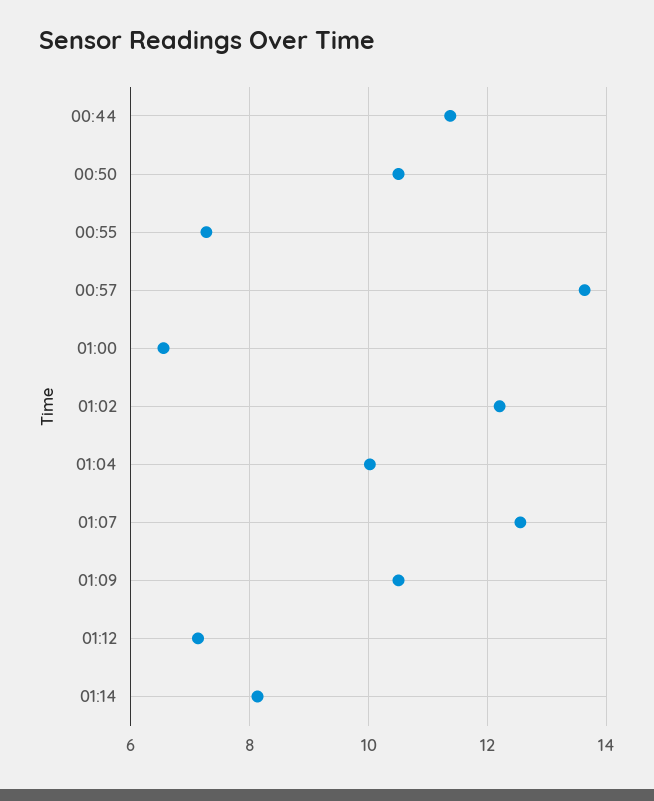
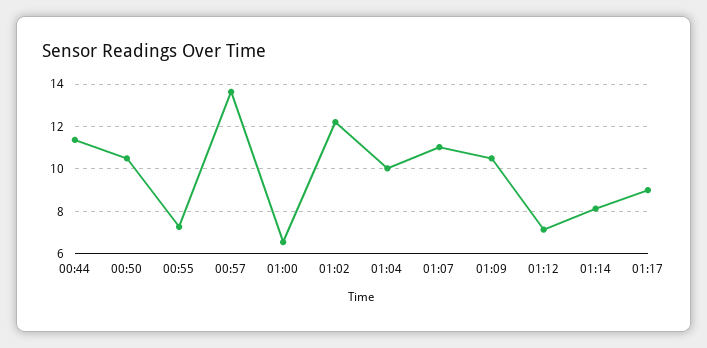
01:07: 12.6 -> 11
01:17: none -> 9

